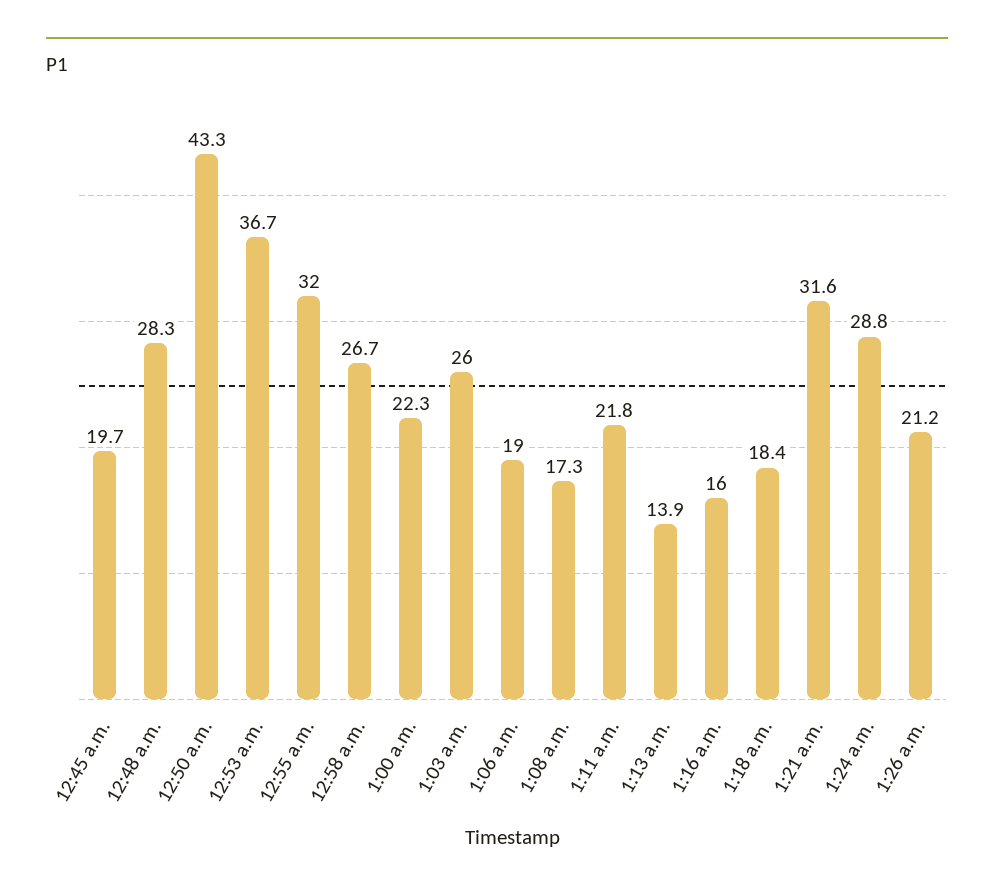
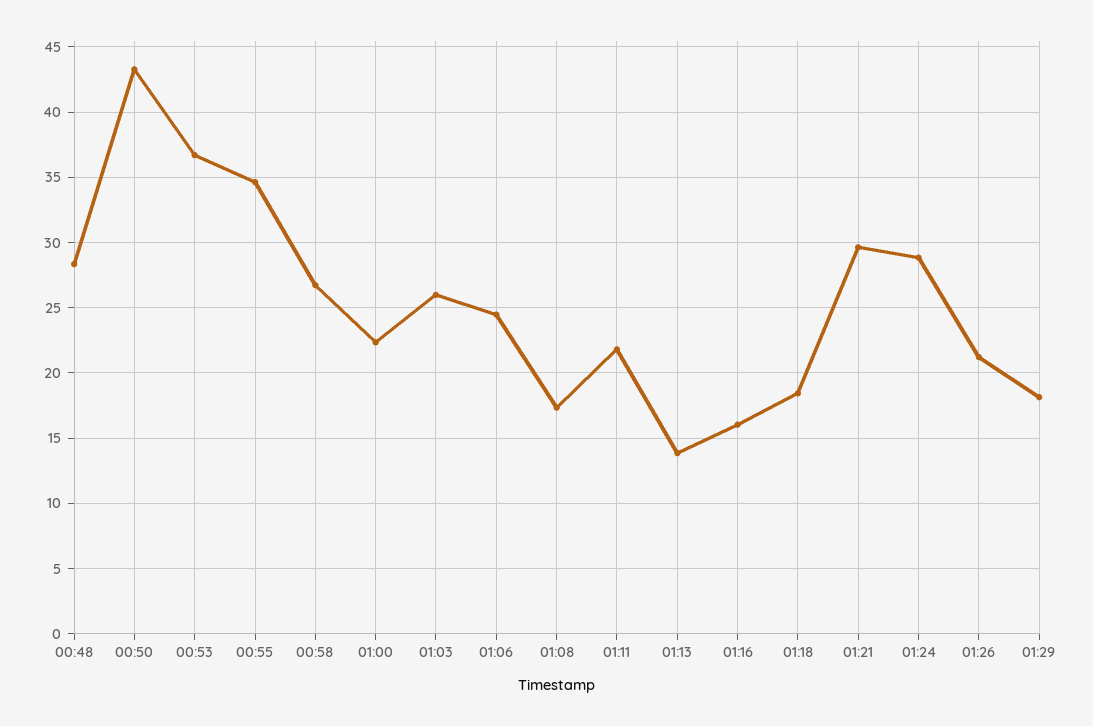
12:45 a.m.: 19.7 -> none
12:55 a.m.: 32 -> 34.5
1:06 a.m.: 19 -> 24.5
1:21 a.m.: 31.6 -> 29.5
01:29: none -> 18

